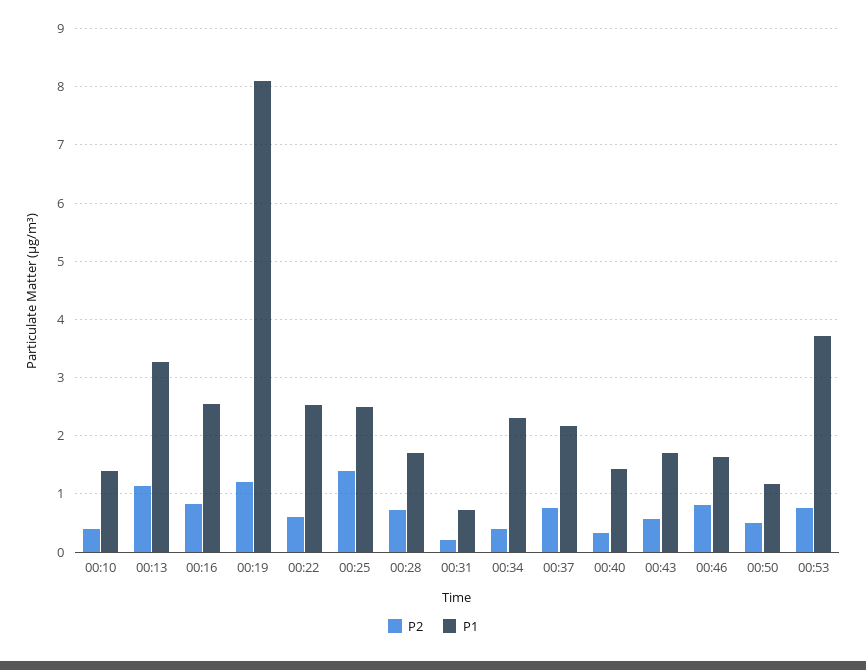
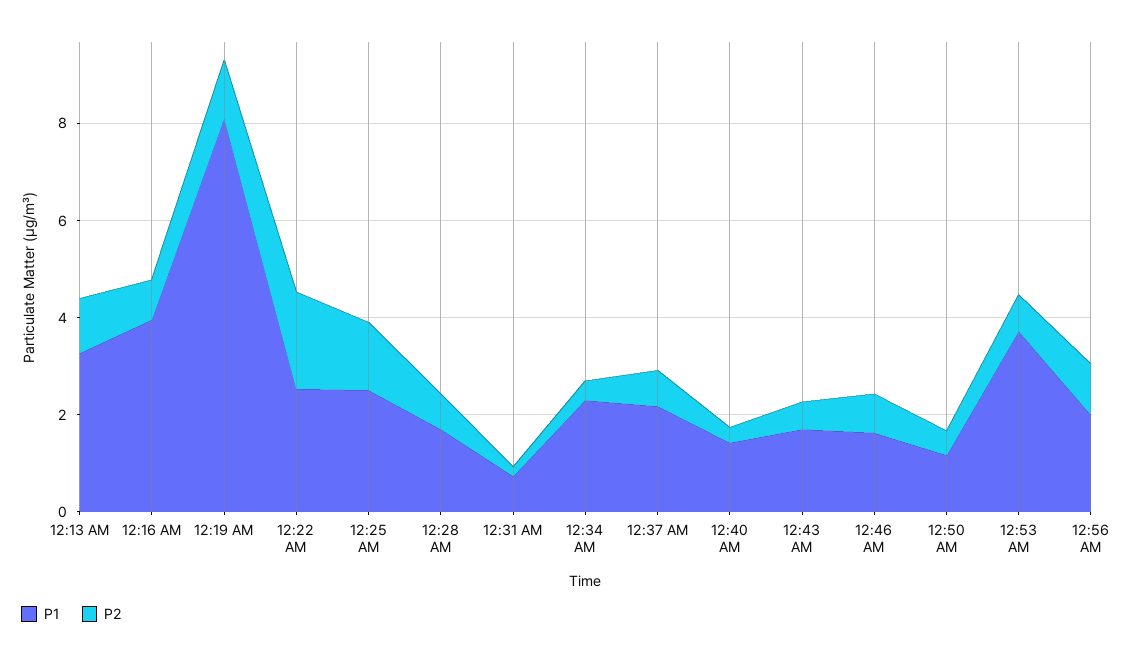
P2, 00:10: 0.4 -> none
P1, 00:10: 1.4 -> none
P1, 00:16: 2.6 -> 4
P2, 00:22: 0.6 -> 2
P1, 12:56 AM: none -> 2
P2, 12:56 AM: none -> 1

